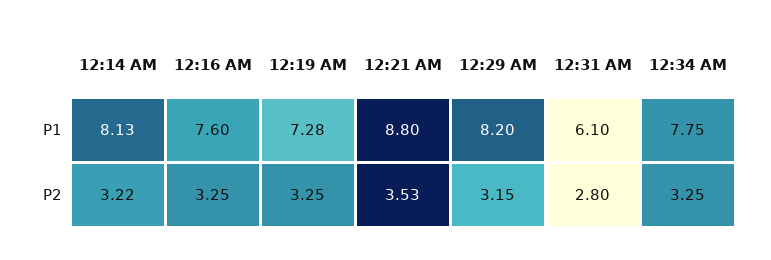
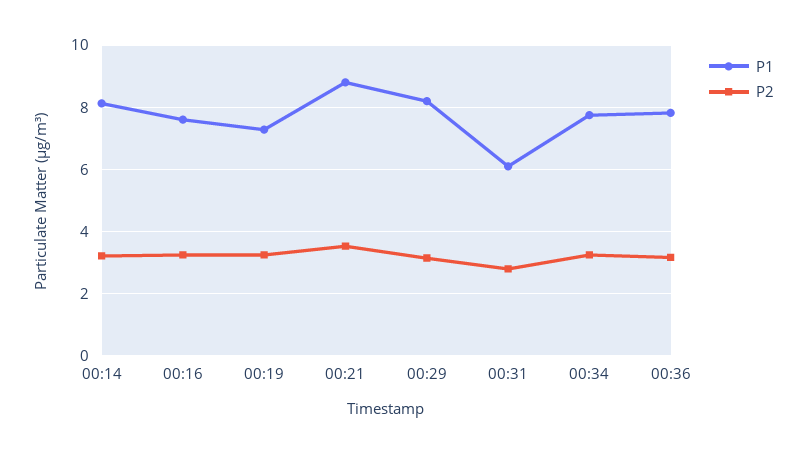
P1, 00:36: none -> 7.8
P2, 00:36: none -> 3.2

